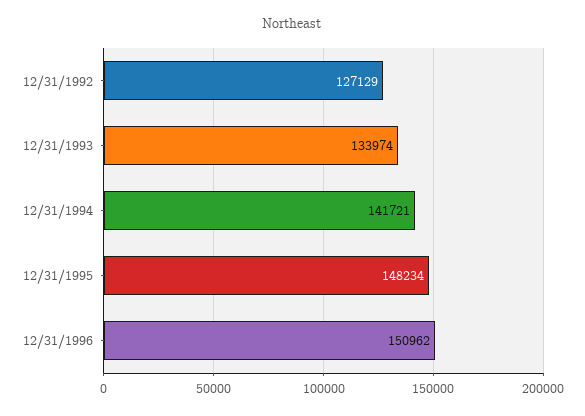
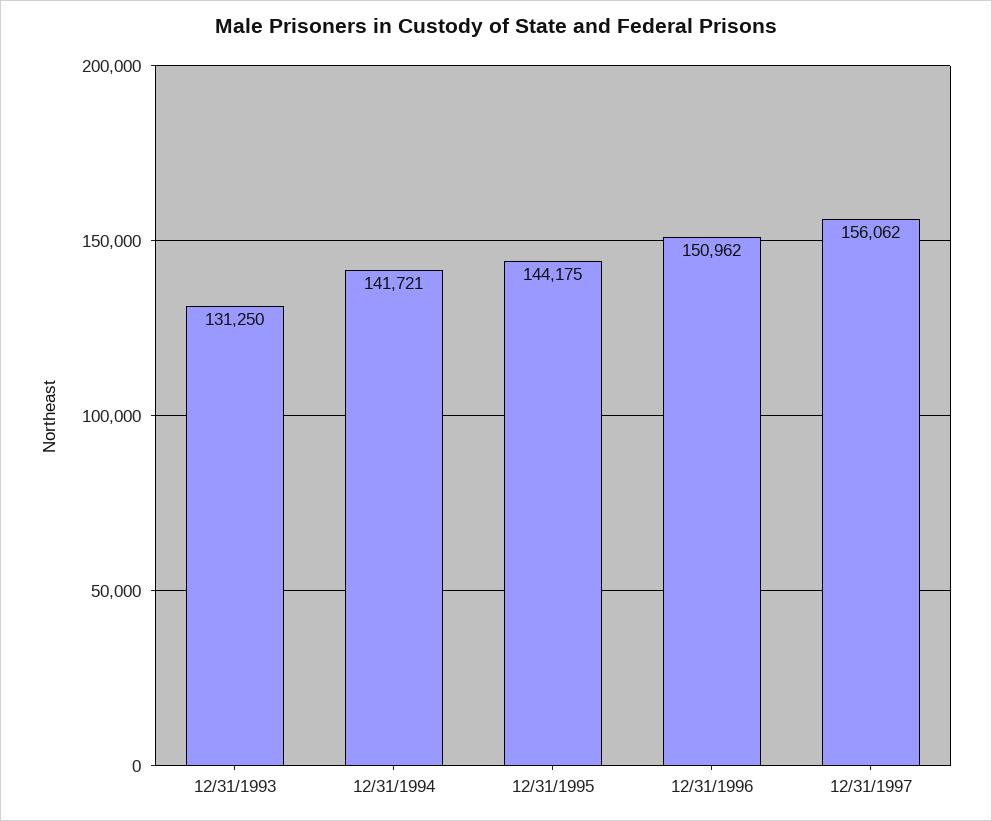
12/31/1992: 127129 -> none
12/31/1993: 133974 -> 131250
12/31/1995: 148234 -> 144175
12/31/1997: none -> 156062

